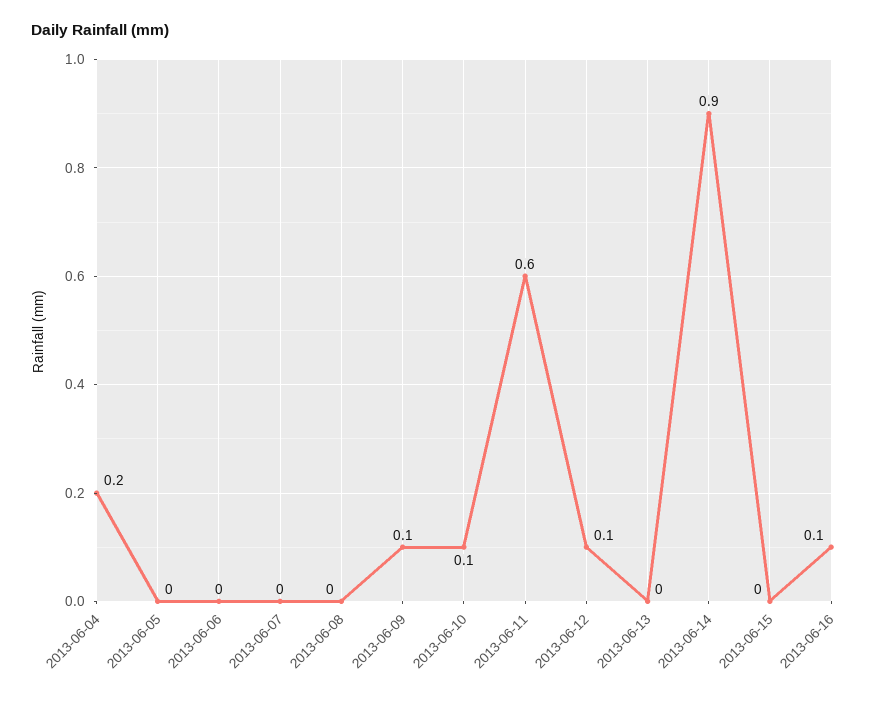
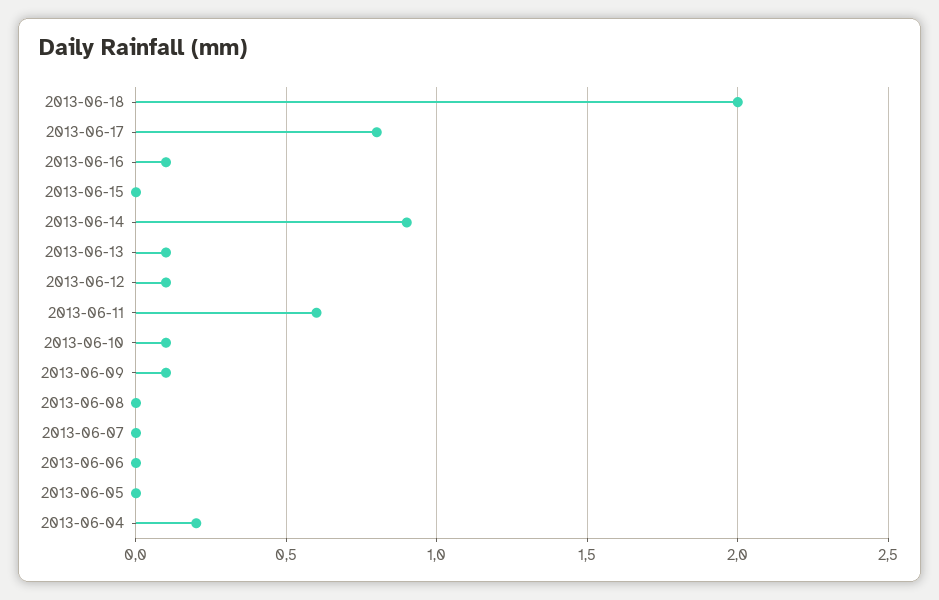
2013-06-13: 0 -> 0.1
2013-06-18: none -> 2
2013-06-17: none -> 0.8

